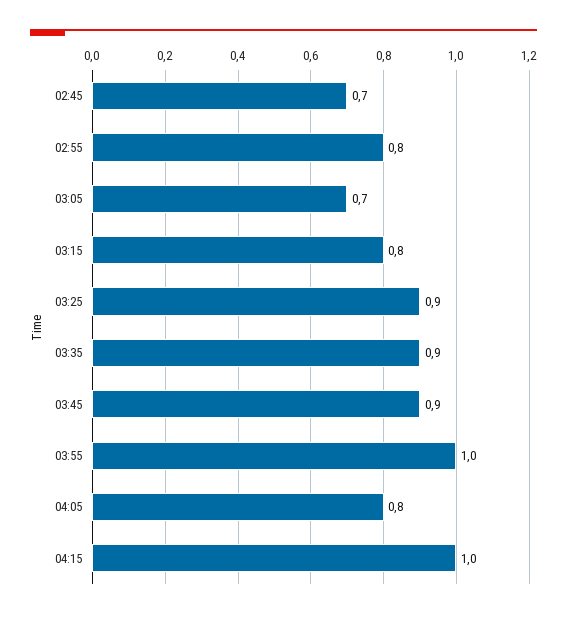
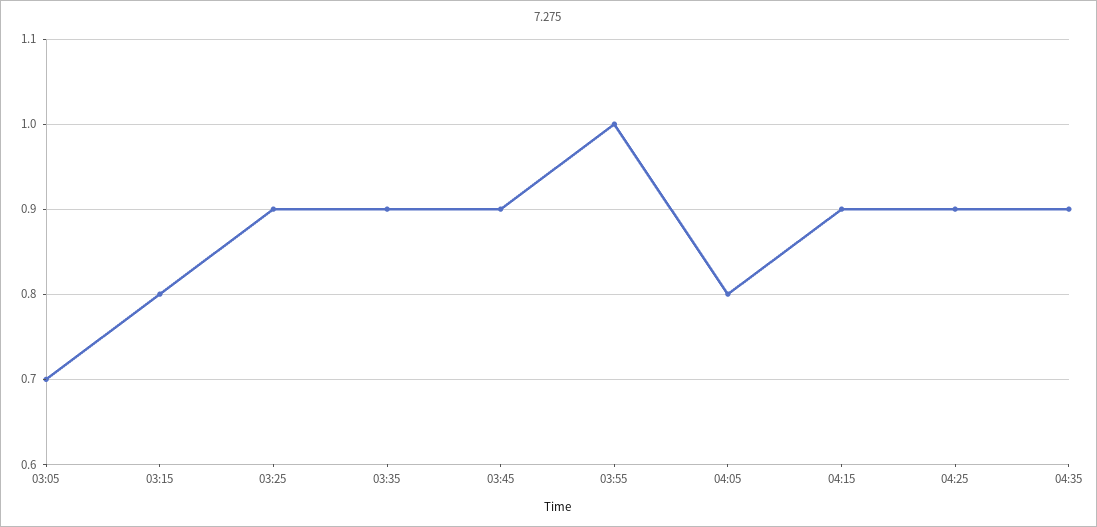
02:45: 0.7 -> none
02:55: 0.8 -> none
04:15: 1 -> 0.9
04:25: none -> 0.9
04:35: none -> 0.9

